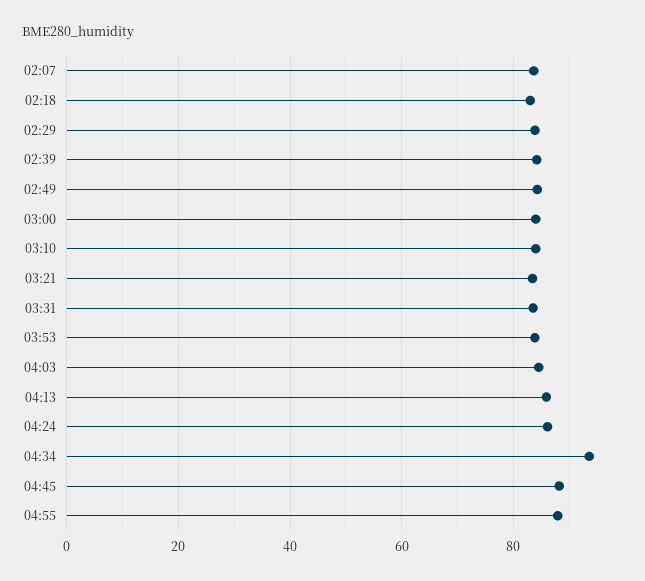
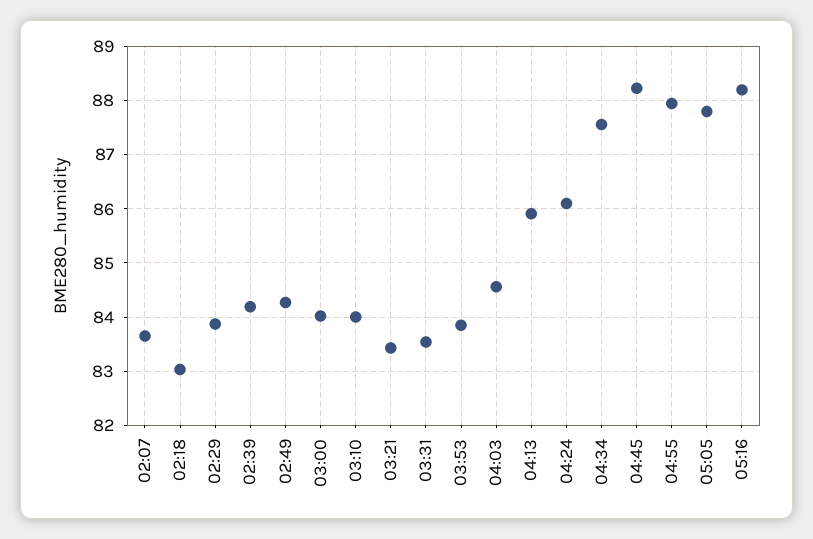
04:34: 94 -> 87.6
05:05: none -> 87.8
05:16: none -> 88.2

